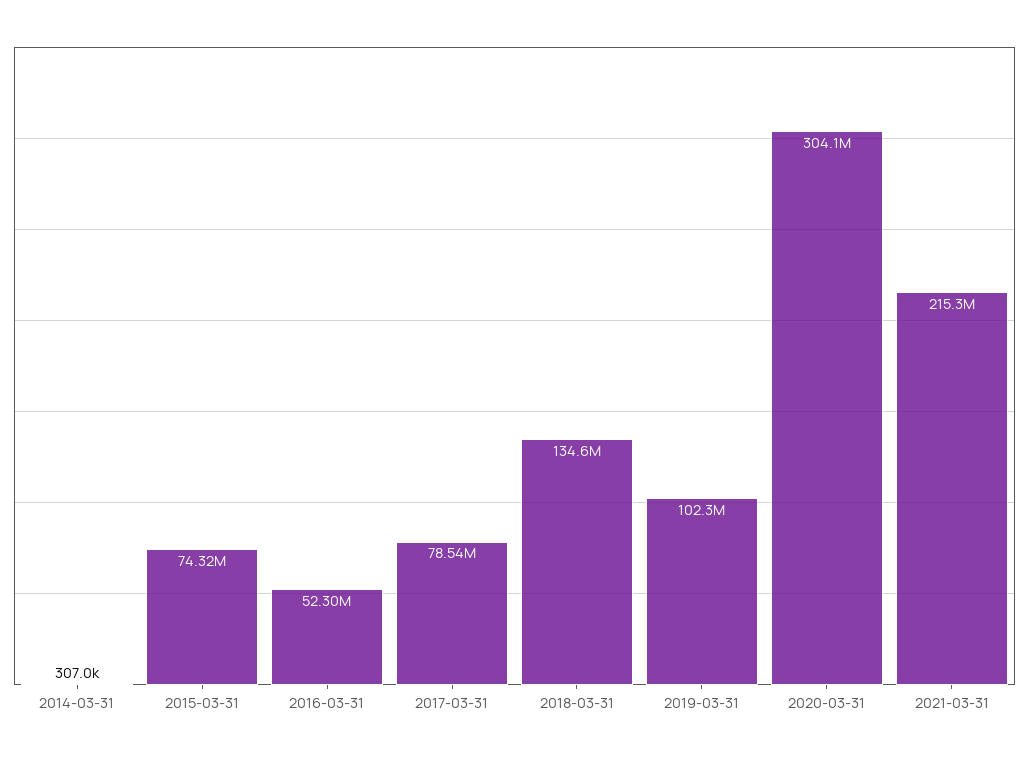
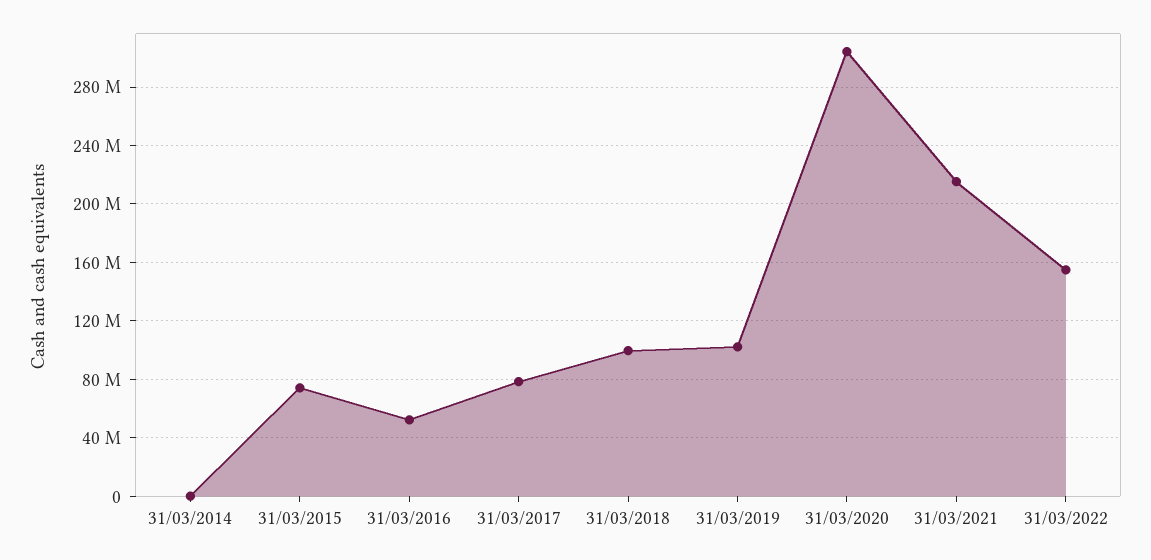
2018-03-31: 134600000 -> 100000000
31/03/2022: none -> 155000000

